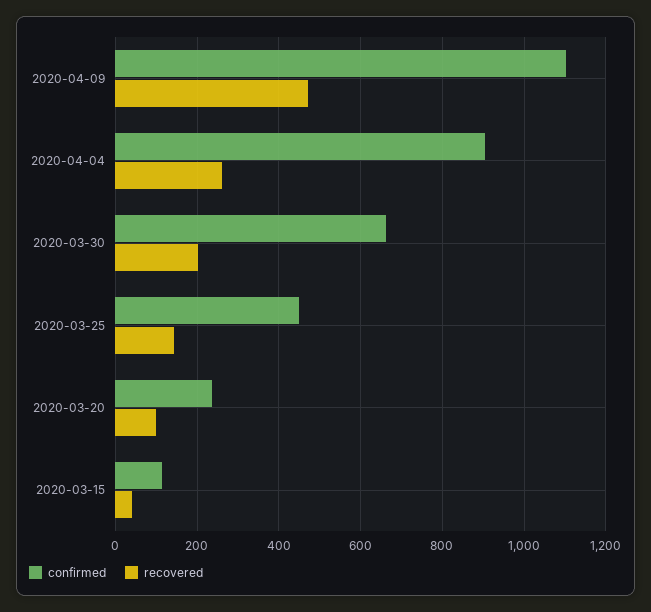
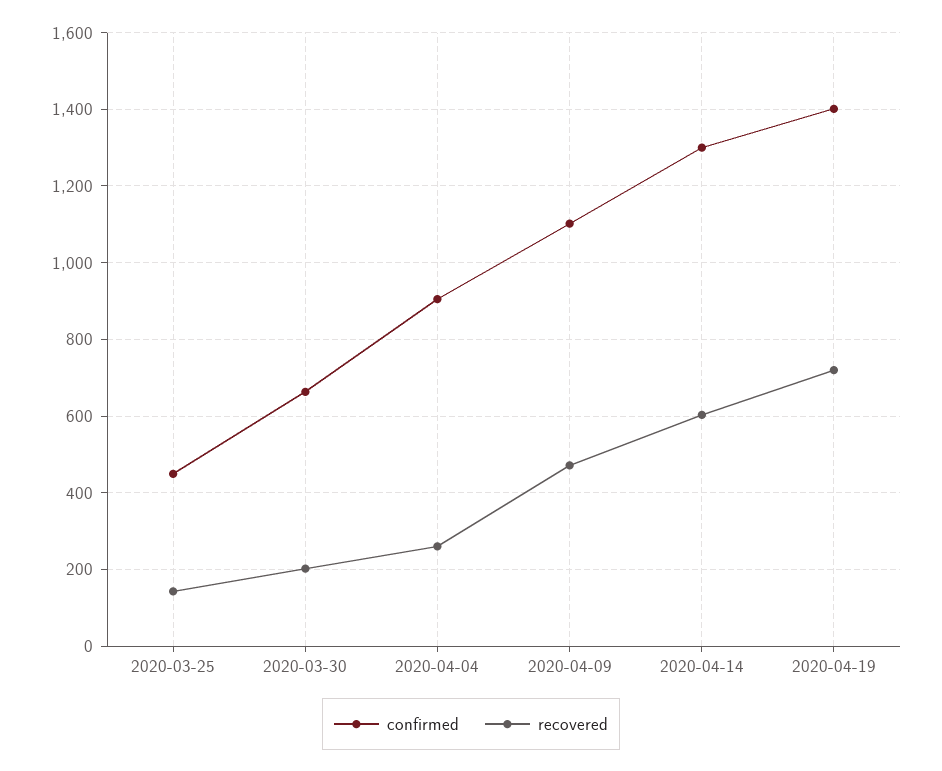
confirmed, 2020-03-20: 240 -> none
recovered, 2020-03-20: 100 -> none
confirmed, 2020-03-15: 120 -> none
recovered, 2020-03-15: 40 -> none
confirmed, 2020-04-14: none -> 1300
recovered, 2020-04-14: none -> 600
confirmed, 2020-04-19: none -> 1400
recovered, 2020-04-19: none -> 720

